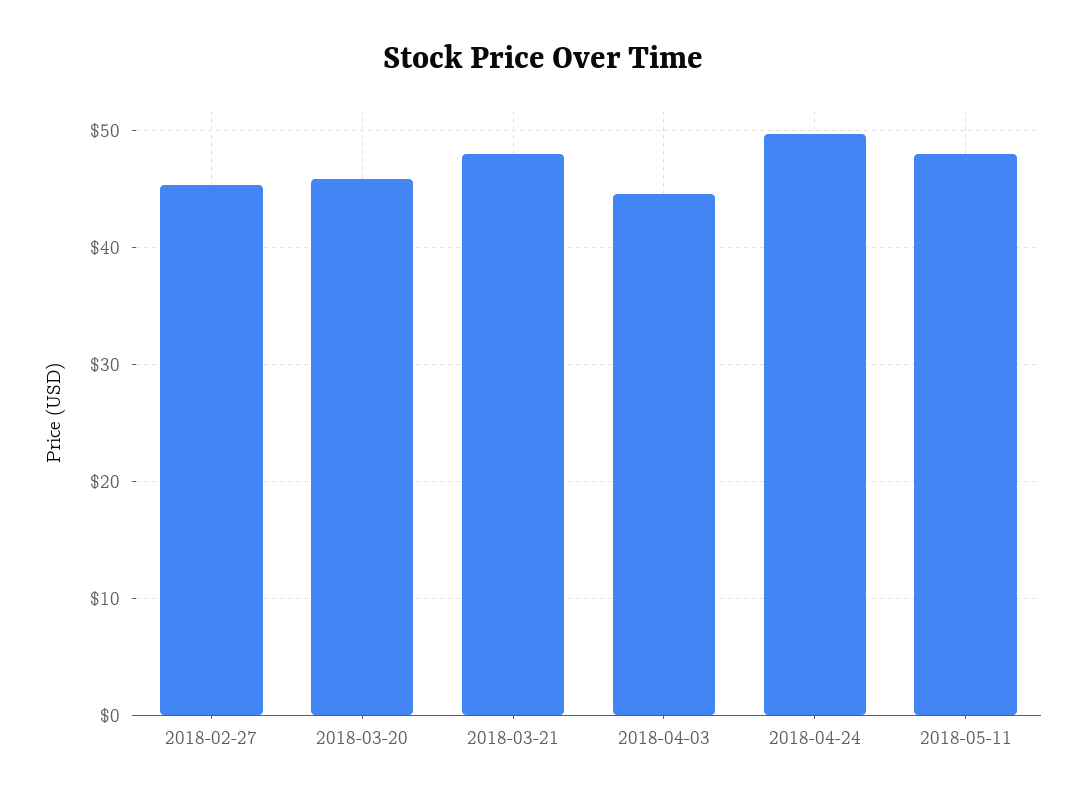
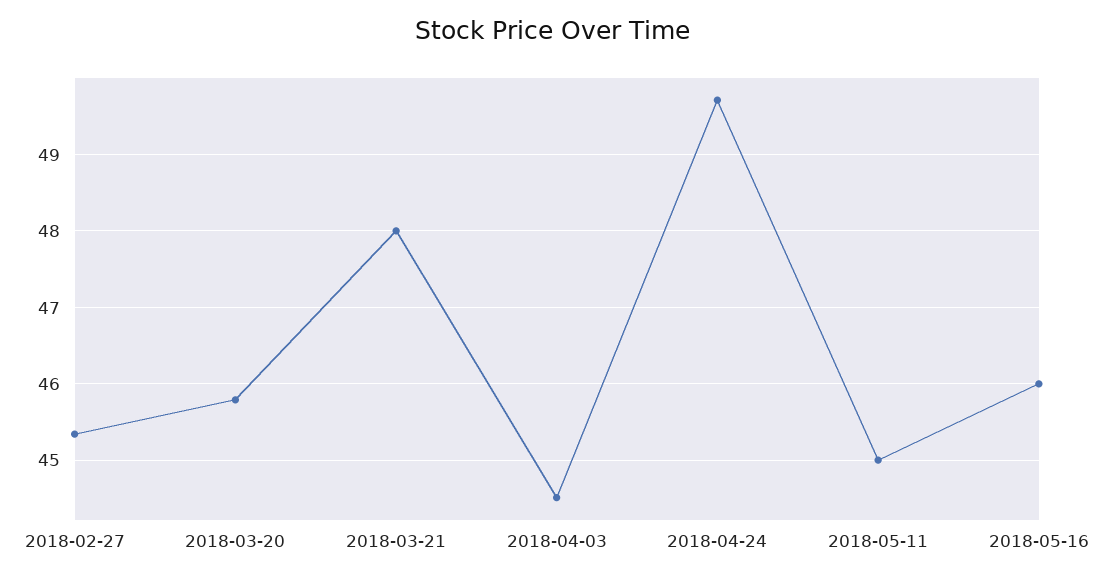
2018-05-11: 48 -> 45
2018-05-16: none -> 46

